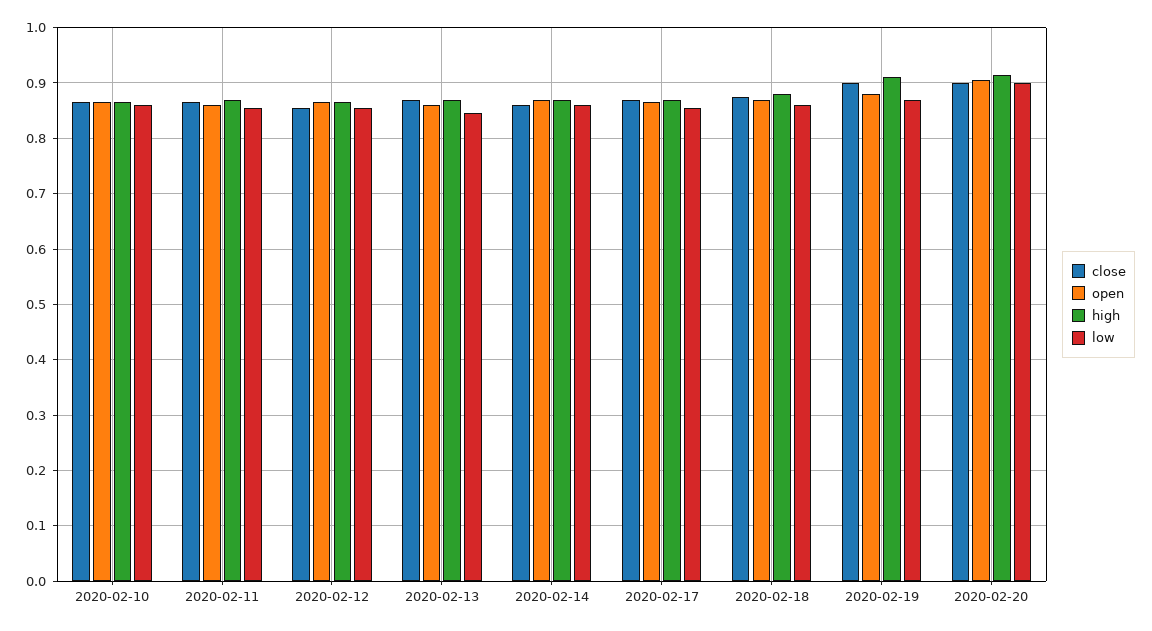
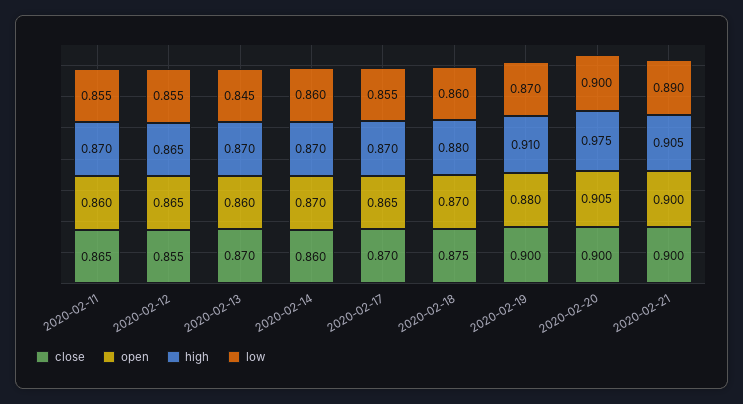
close, 2020-02-10: 0.86 -> none
open, 2020-02-10: 0.86 -> none
high, 2020-02-10: 0.86 -> none
low, 2020-02-10: 0.86 -> none
high, 2020-02-20: 0.92 -> 0.975
close, 2020-02-21: none -> 0.9
open, 2020-02-21: none -> 0.9
high, 2020-02-21: none -> 0.905
low, 2020-02-21: none -> 0.89

